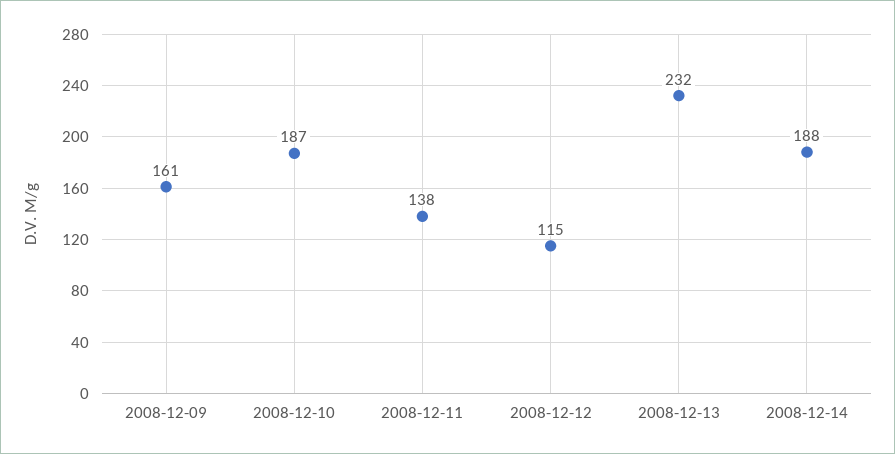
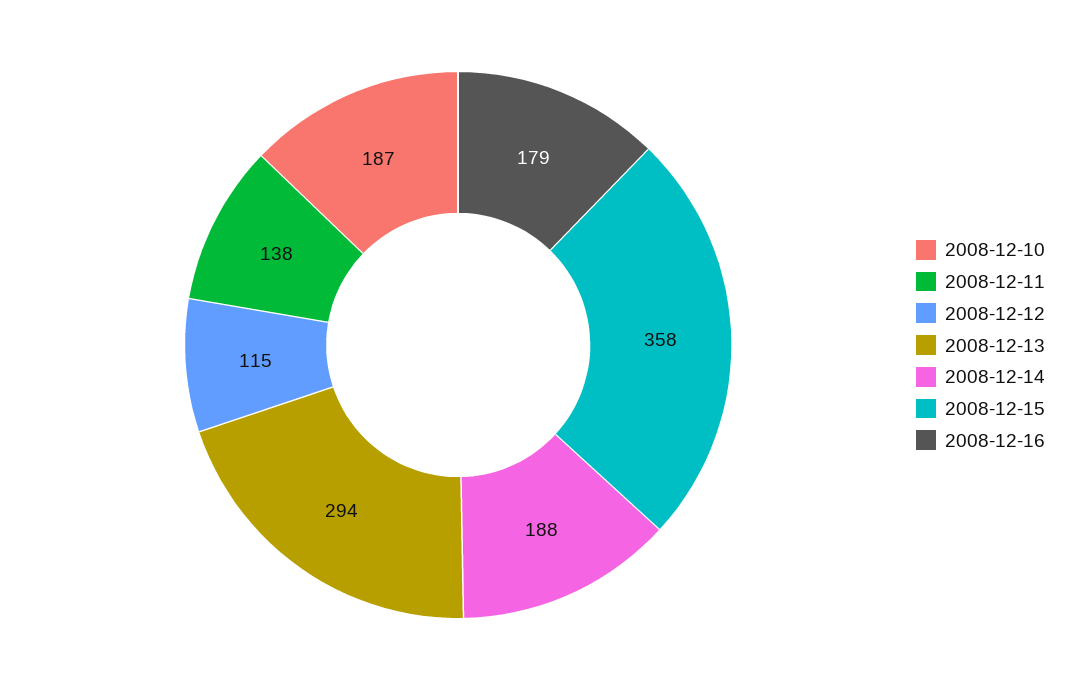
2008-12-09: 161 -> none
2008-12-13: 232 -> 294
2008-12-15: none -> 358
2008-12-16: none -> 179

